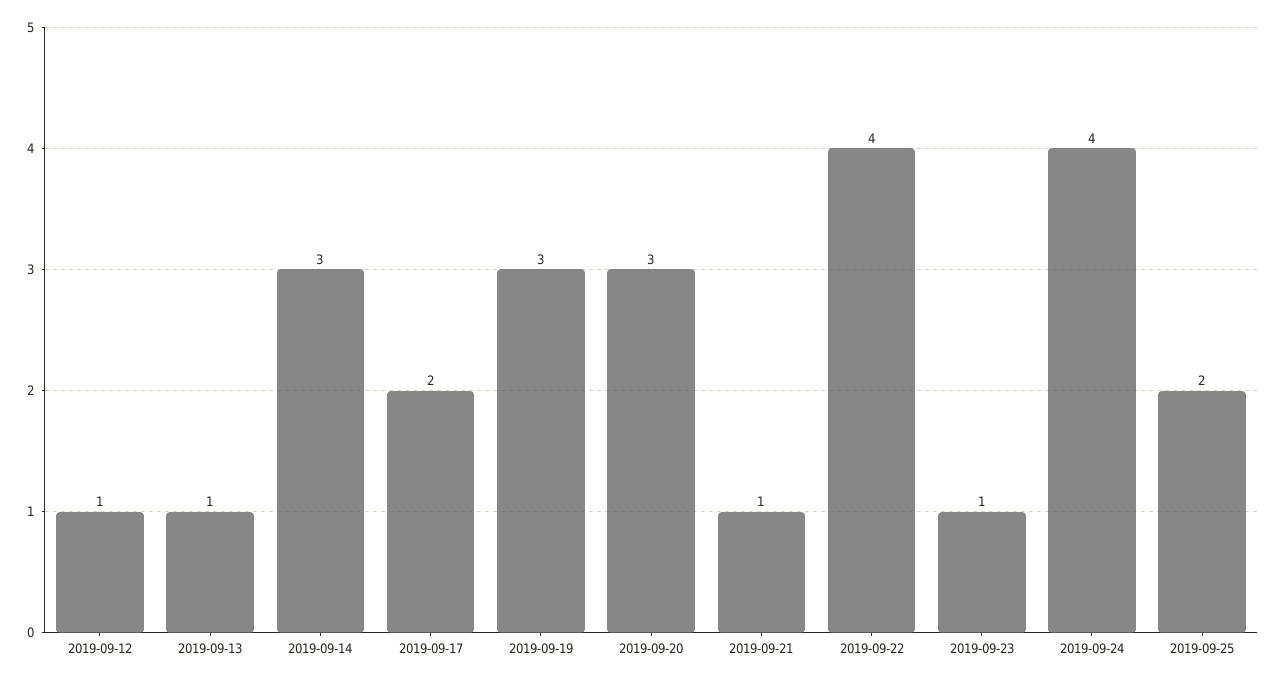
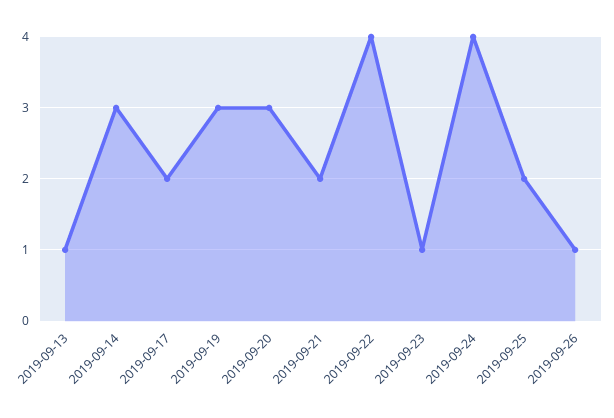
2019-09-12: 1 -> none
2019-09-21: 1 -> 2
2019-09-26: none -> 1

